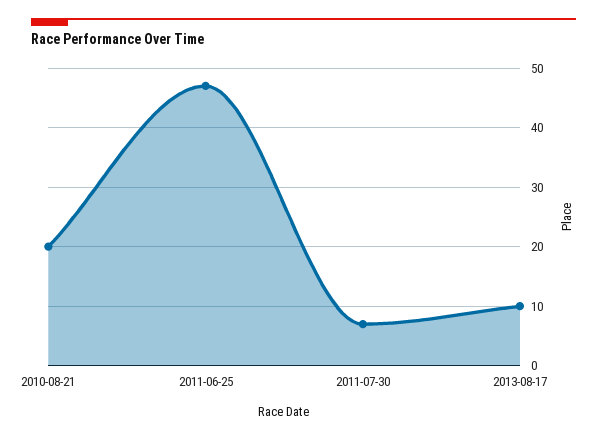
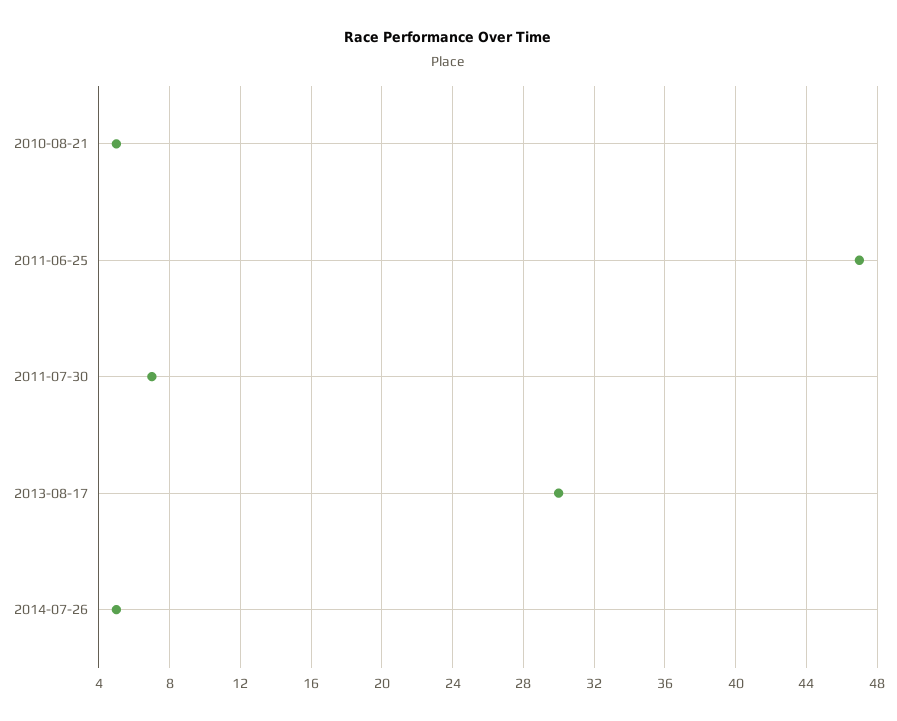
2010-08-21: 20 -> 5
2013-08-17: 10 -> 30
2014-07-26: none -> 5

